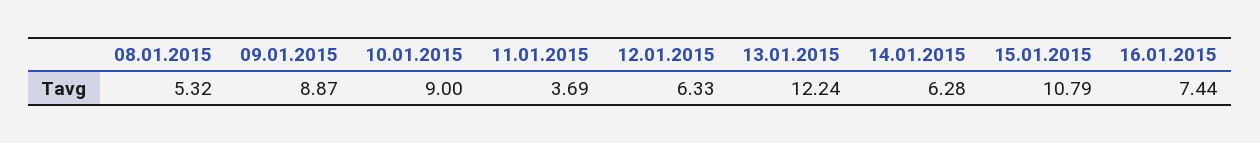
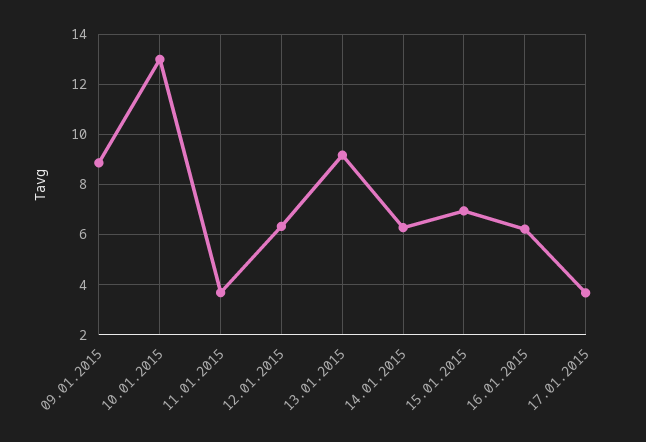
08.01.2015: 5.32 -> none
10.01.2015: 9 -> 13
13.01.2015: 12.24 -> 9.25
15.01.2015: 10.79 -> 7
16.01.2015: 7.44 -> 6.25
17.01.2015: none -> 3.75

